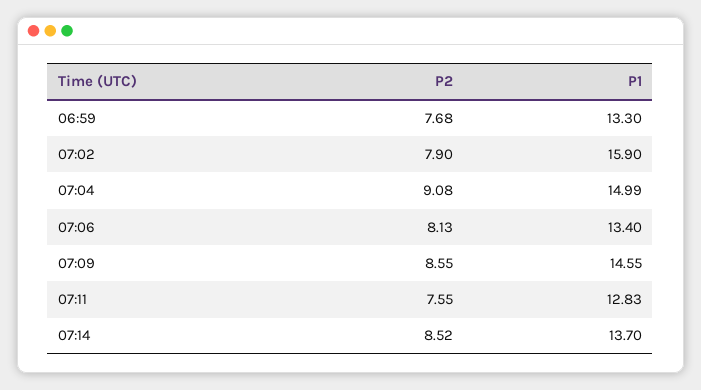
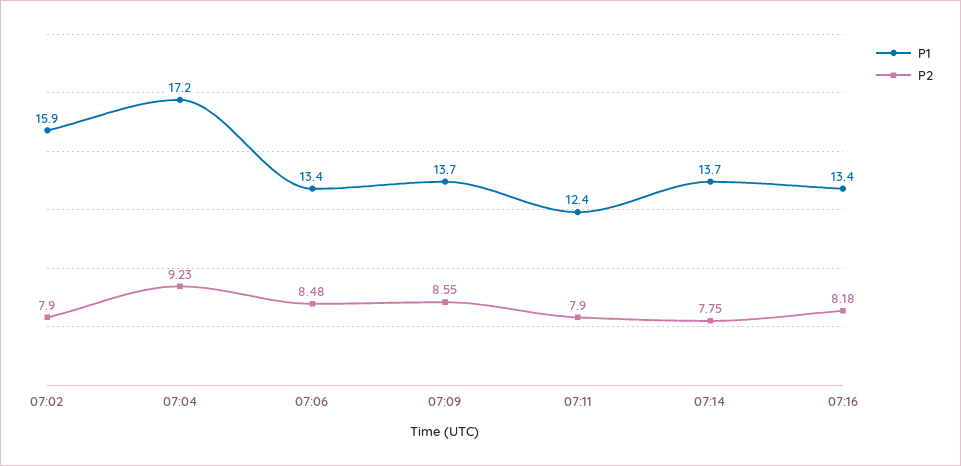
P2, 06:59: 7.68 -> none
P1, 06:59: 13.3 -> none
P2, 07:04: 9.08 -> 9.23
P1, 07:04: 14.99 -> 17.2
P2, 07:06: 8.13 -> 8.48
P1, 07:09: 14.55 -> 13.7
P2, 07:11: 7.55 -> 7.9
P1, 07:11: 12.83 -> 12.4
P2, 07:14: 8.52 -> 7.75
P1, 07:16: none -> 13.4
P2, 07:16: none -> 8.18

